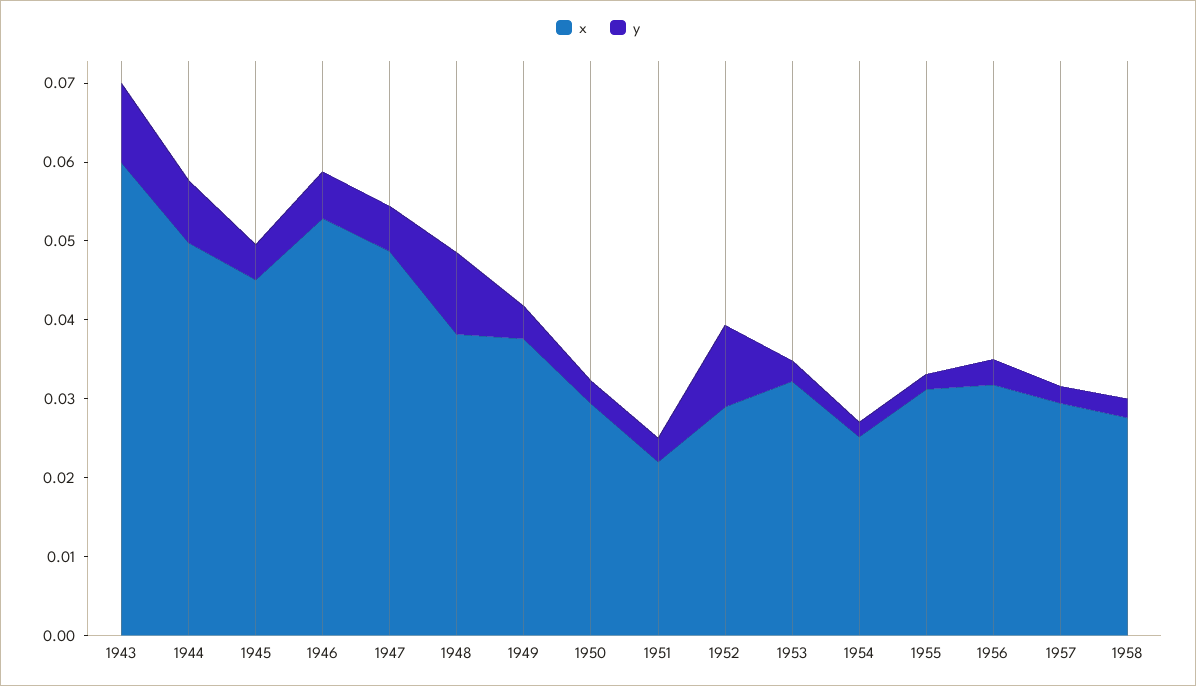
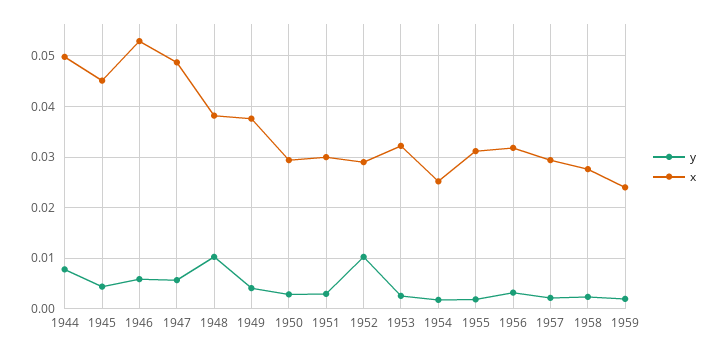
x, 1943: 0.06 -> none
y, 1943: 0.01 -> none
x, 1951: 0.022 -> 0.03
y, 1959: none -> 0.002
x, 1959: none -> 0.024

